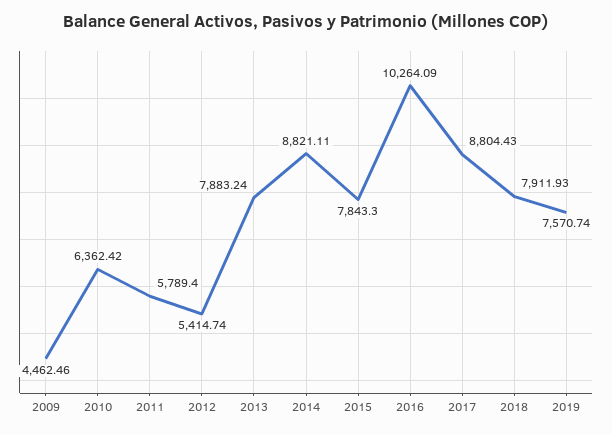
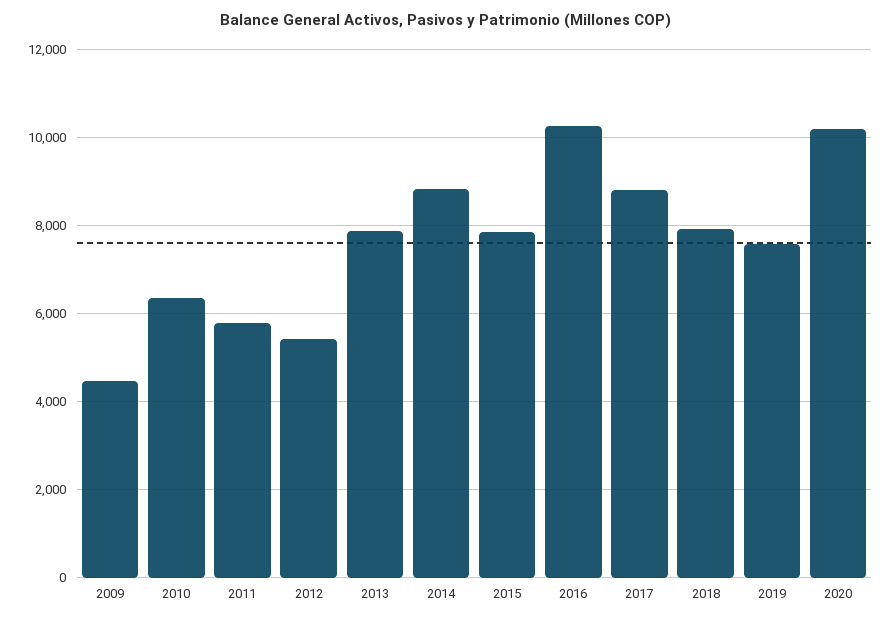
2020: none -> 10200

